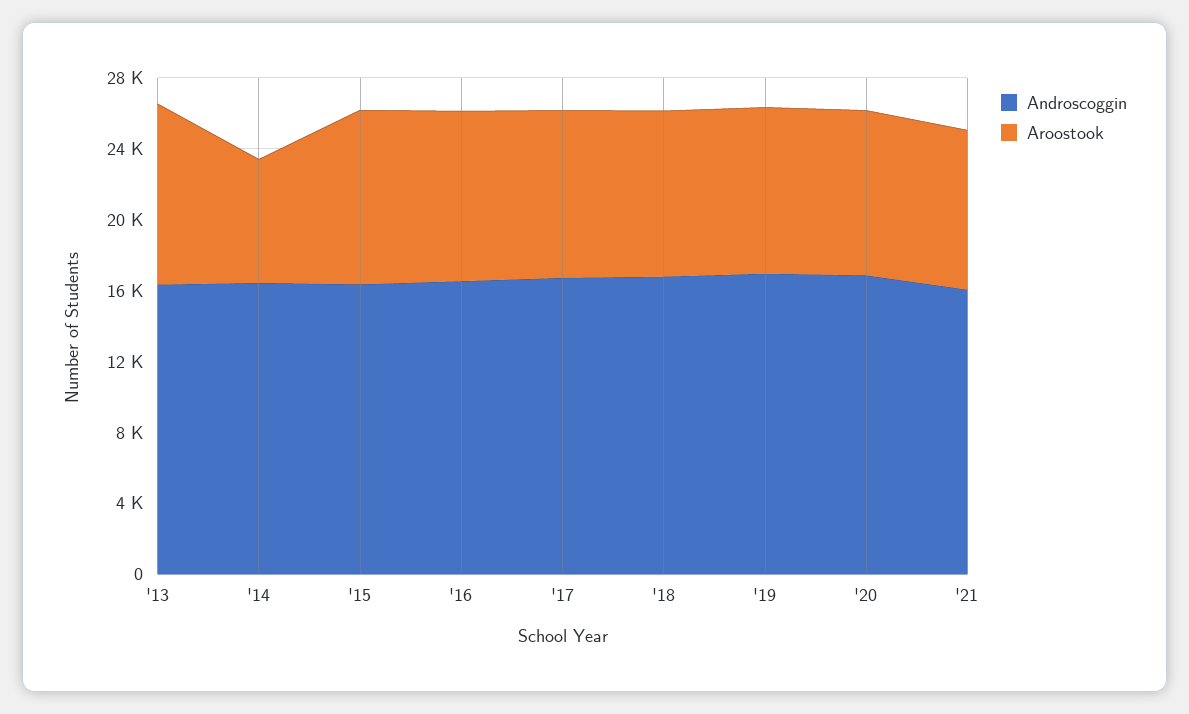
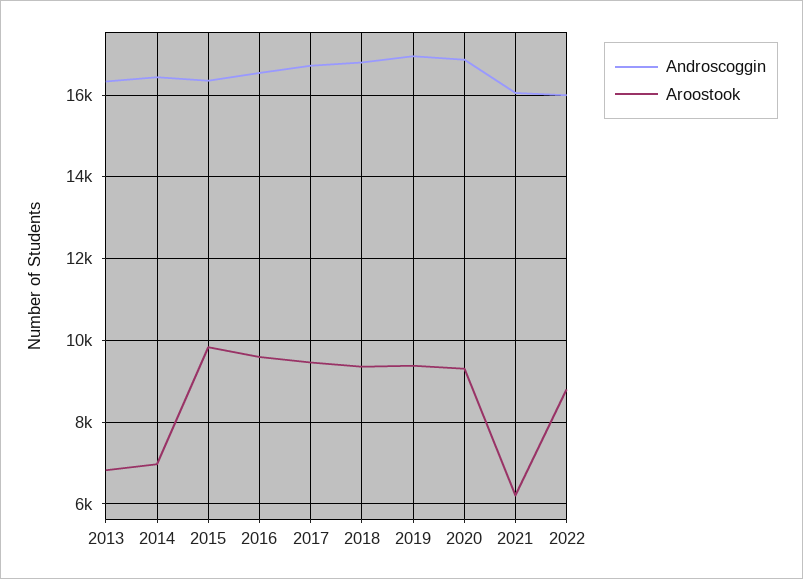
Aroostook, '13: 10000 -> 6800
Aroostook, '21: 9000 -> 6200
Androscoggin, 2022: none -> 16000
Aroostook, 2022: none -> 8800

